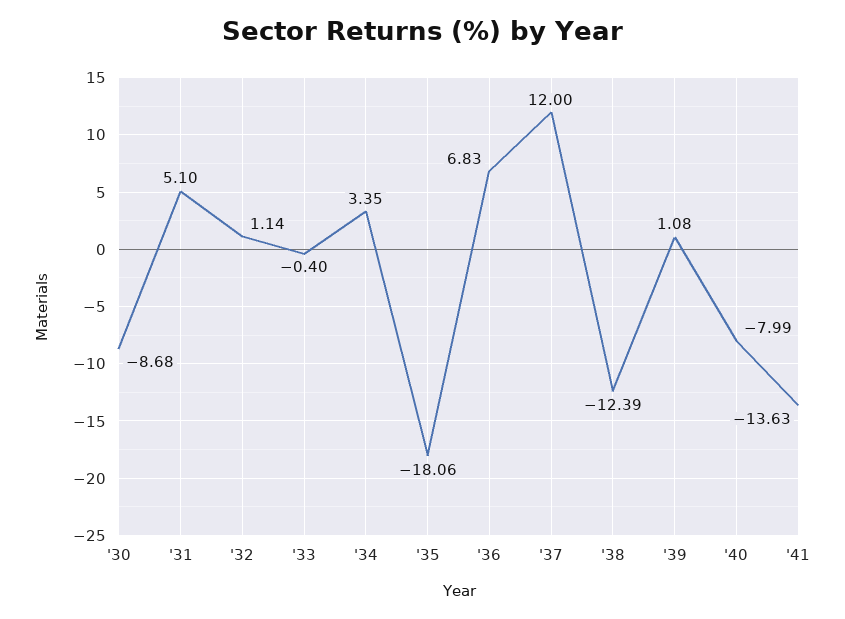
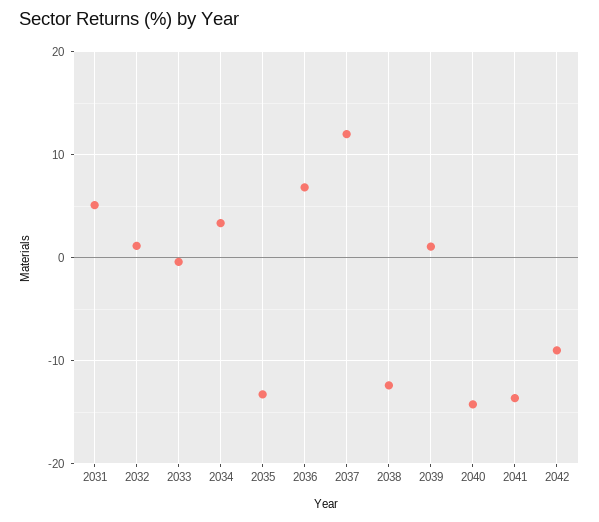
'30: -8.68 -> none
'35: -18.06 -> -13
'40: -7.99 -> -14
2042: none -> -9

